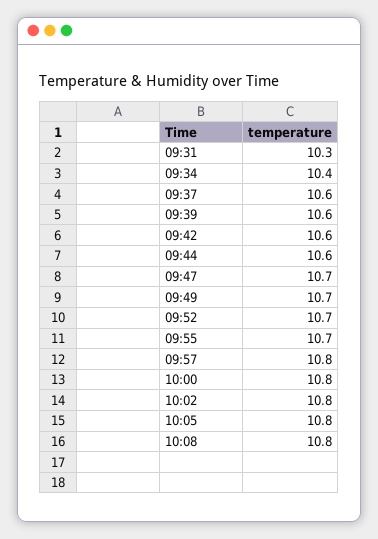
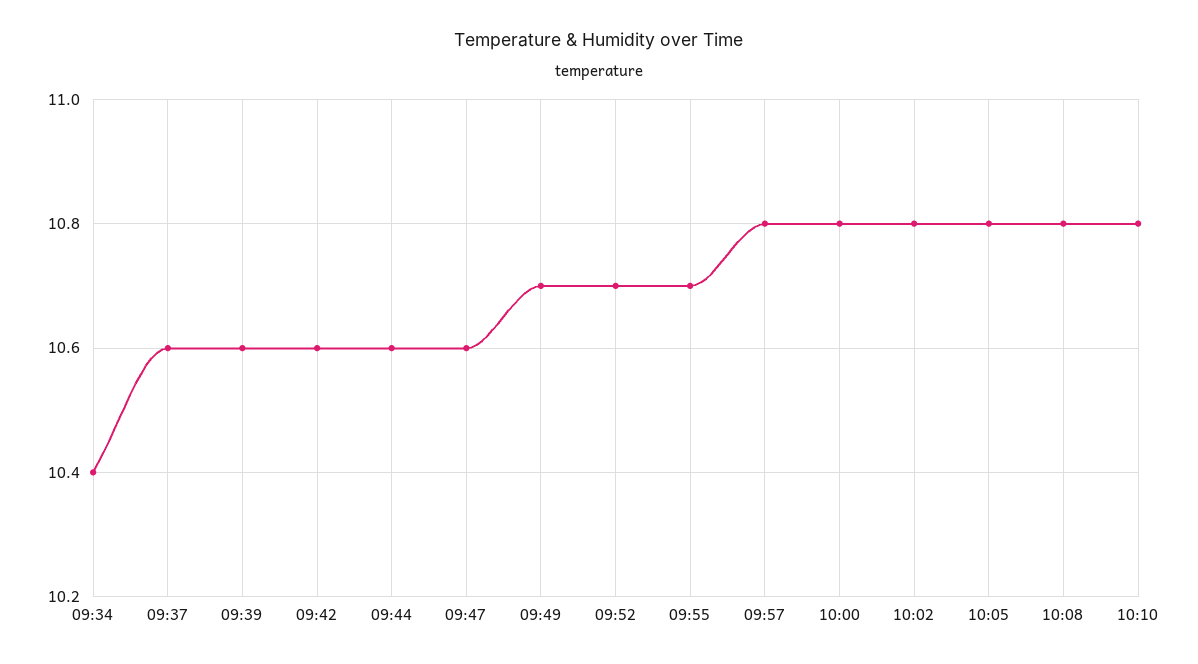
09:31: 10.3 -> none
09:47: 10.7 -> 10.6
10:10: none -> 10.8

